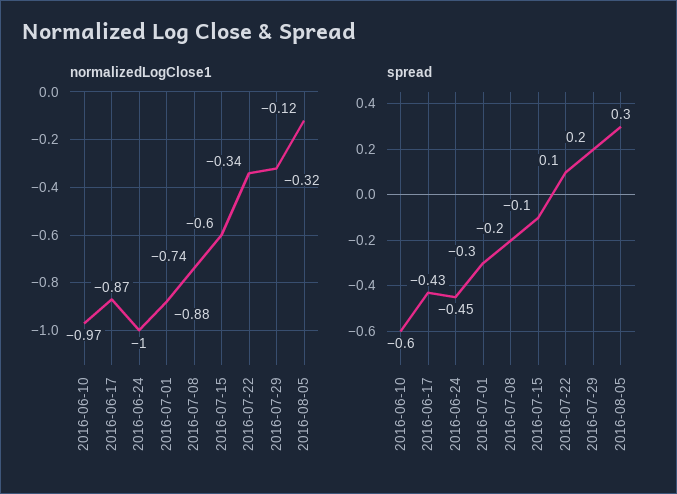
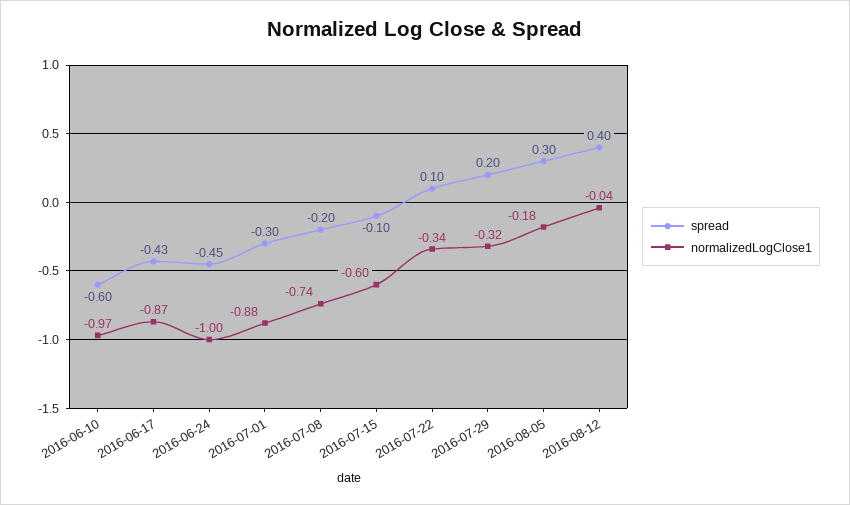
normalizedLogClose1, 2016-08-05: -0.12 -> -0.18
spread, 2016-08-12: none -> 0.4
normalizedLogClose1, 2016-08-12: none -> -0.04

